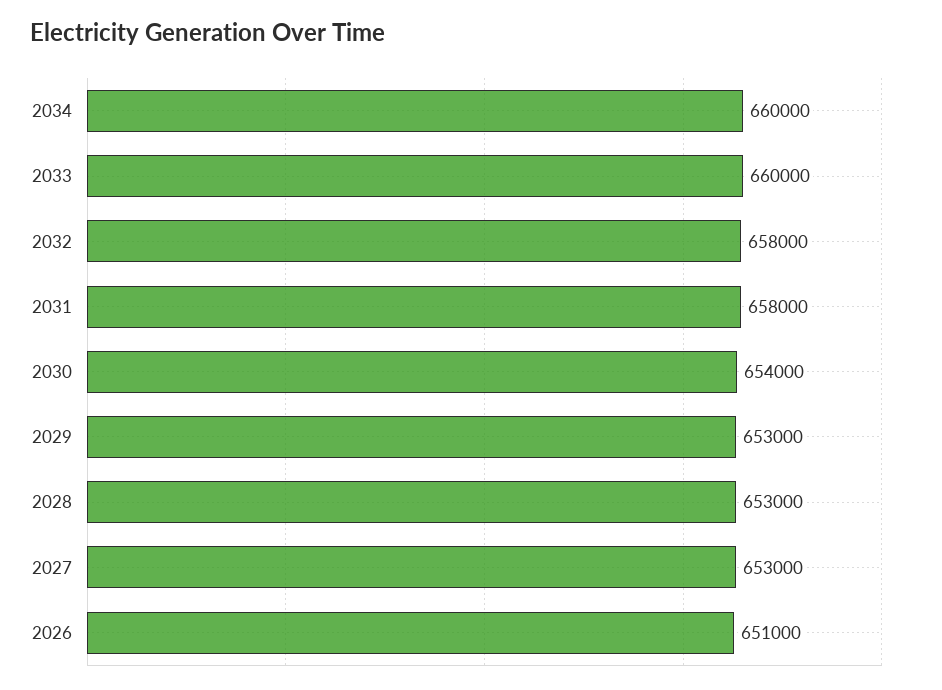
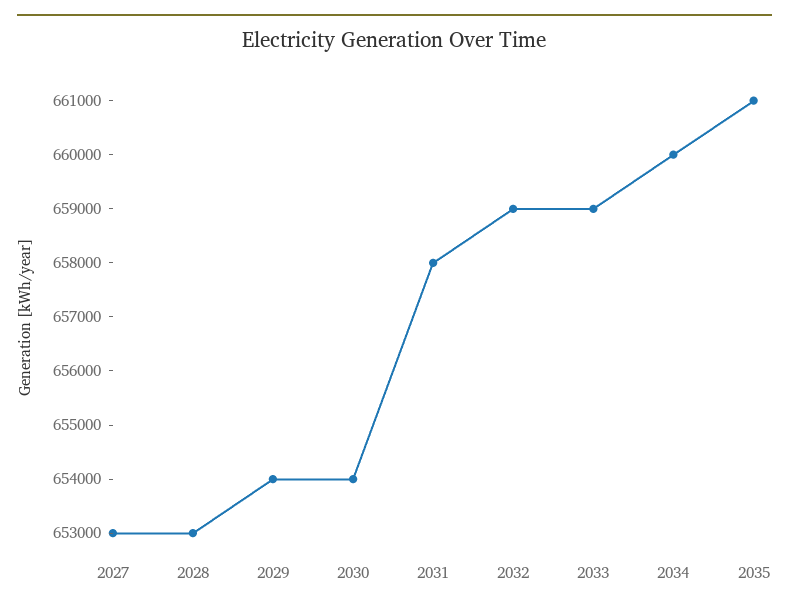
2033: 660000 -> 659000
2032: 658000 -> 659000
2029: 653000 -> 654000
2026: 651000 -> none
2035: none -> 661000

